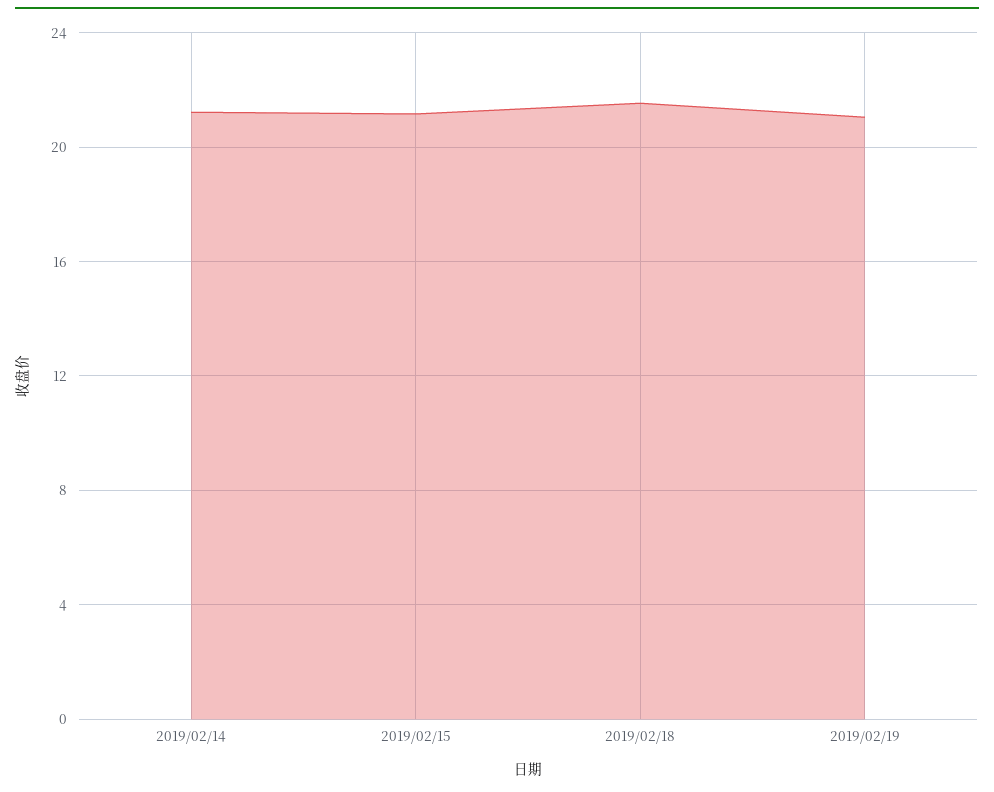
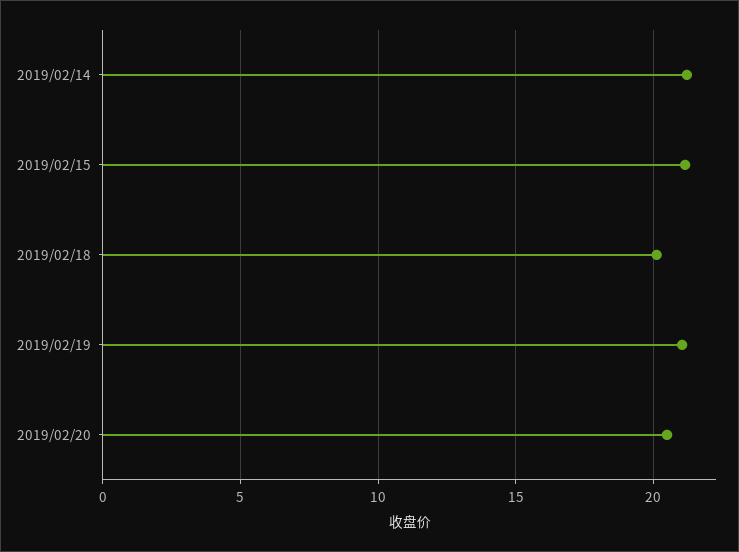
2019/02/18: 21.5 -> 20
2019/02/20: none -> 20.5

